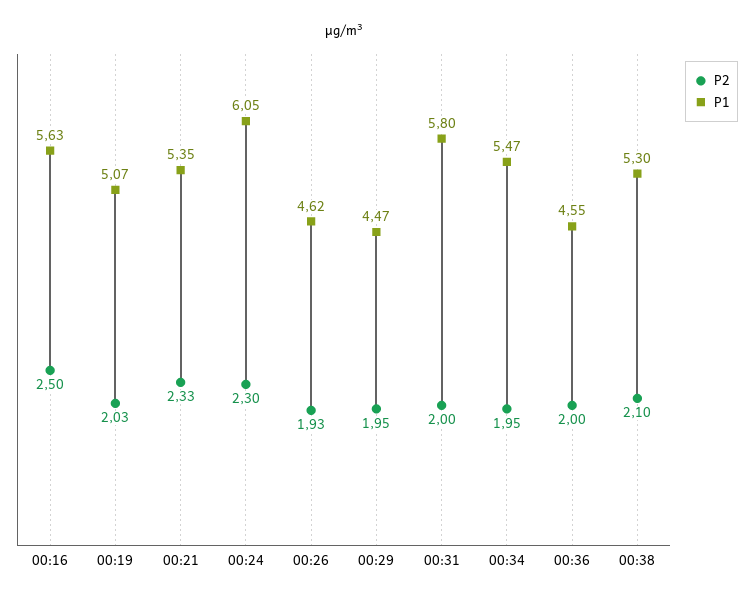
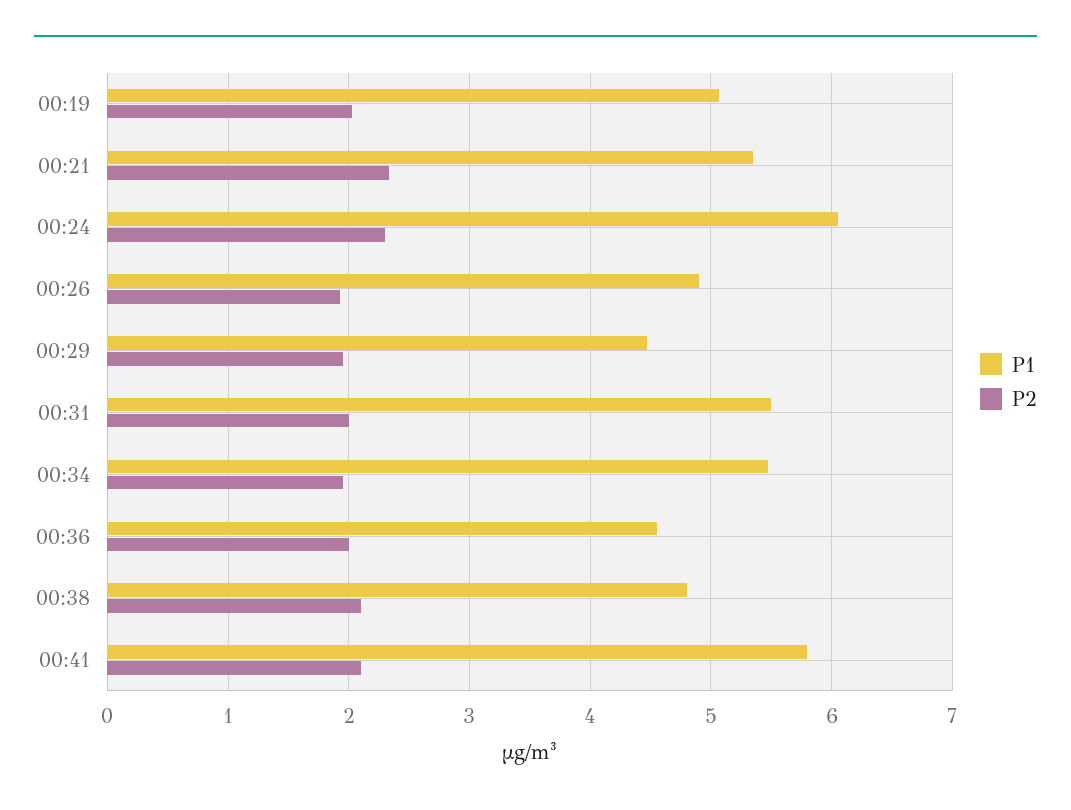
P2, 00:16: 2.5 -> none
P1, 00:16: 5.63 -> none
P1, 00:26: 4.62 -> 4.9
P1, 00:31: 5.8 -> 5.5
P1, 00:38: 5.3 -> 4.8
P1, 00:41: none -> 5.8
P2, 00:41: none -> 2.1

